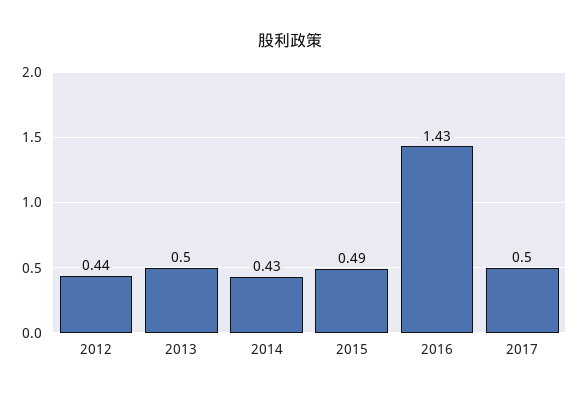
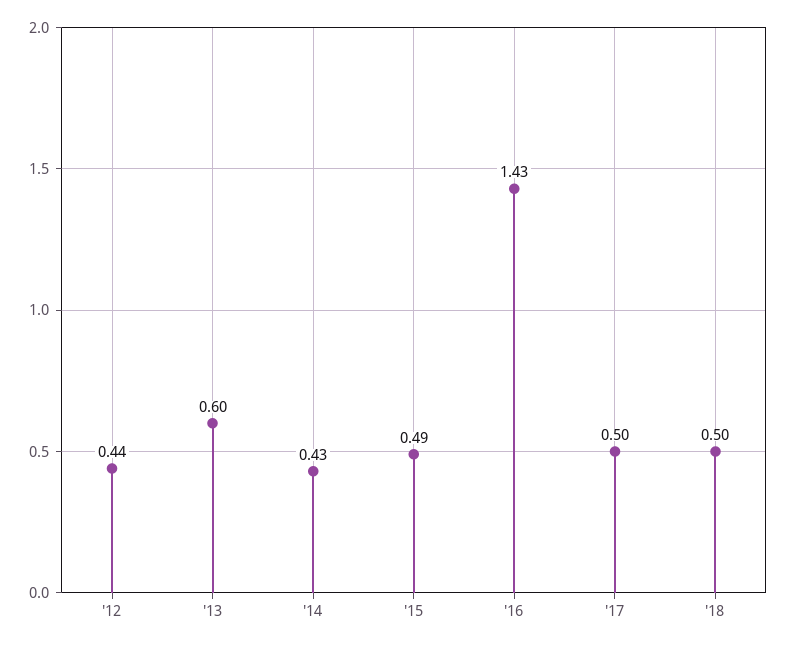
2013: 0.5 -> 0.6
'18: none -> 0.5

